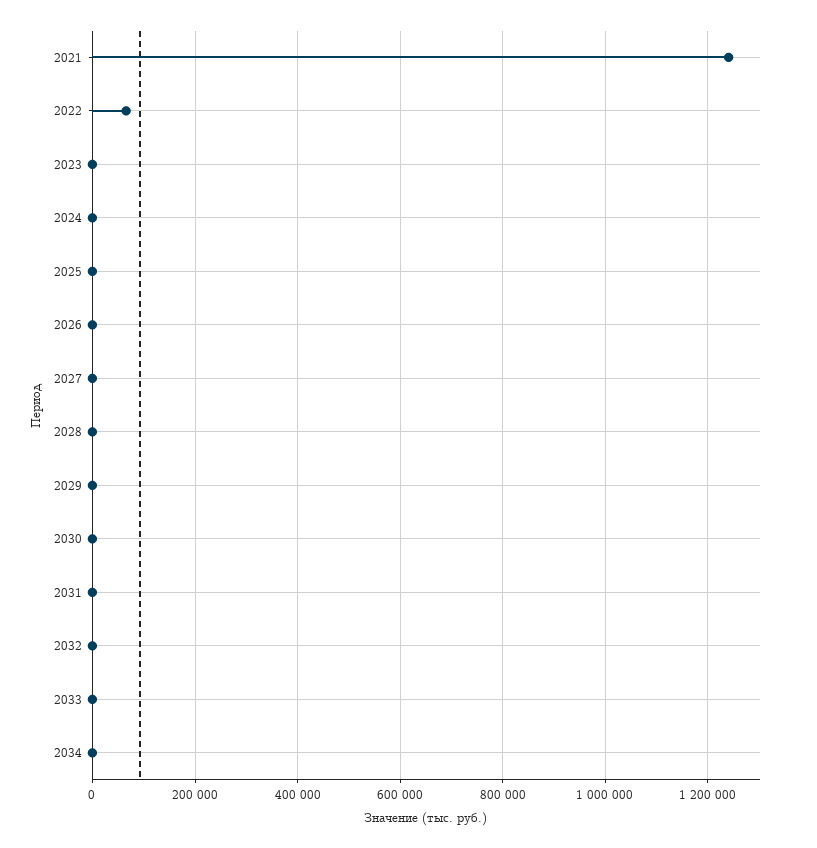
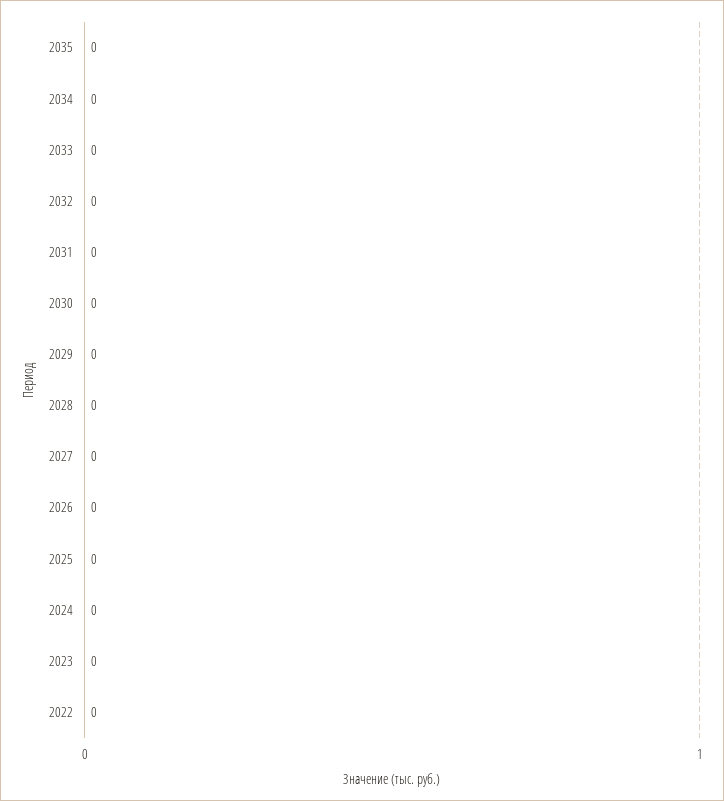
2021: 1240000 -> none
2022: 60000 -> 0
2035: none -> 0

